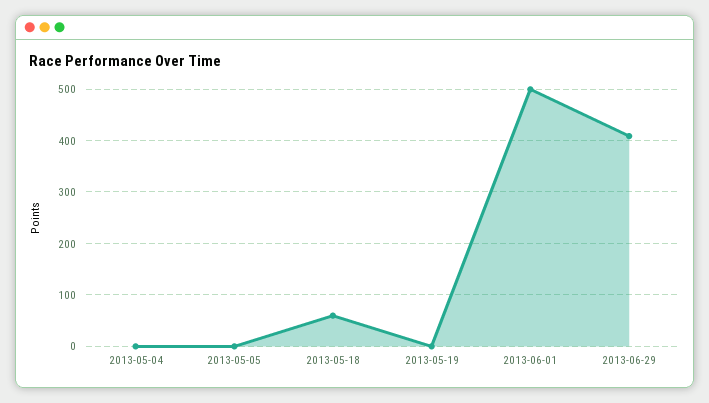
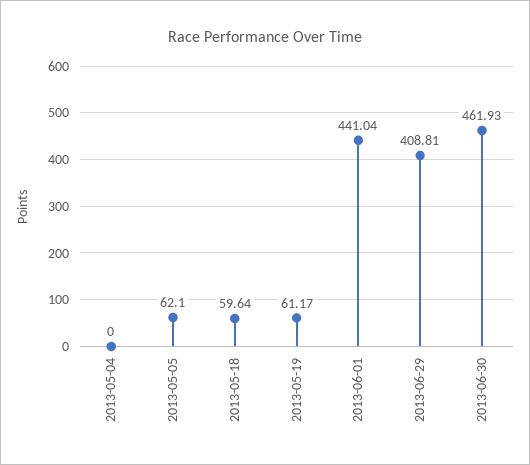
2013-05-05: 0 -> 62.1
2013-05-19: 0 -> 61.17
2013-06-01: 500 -> 441.04
2013-06-30: none -> 461.93

